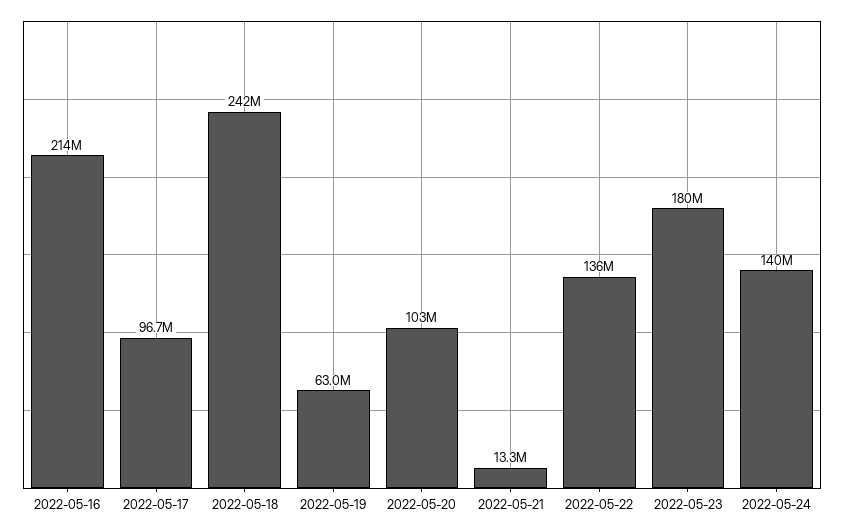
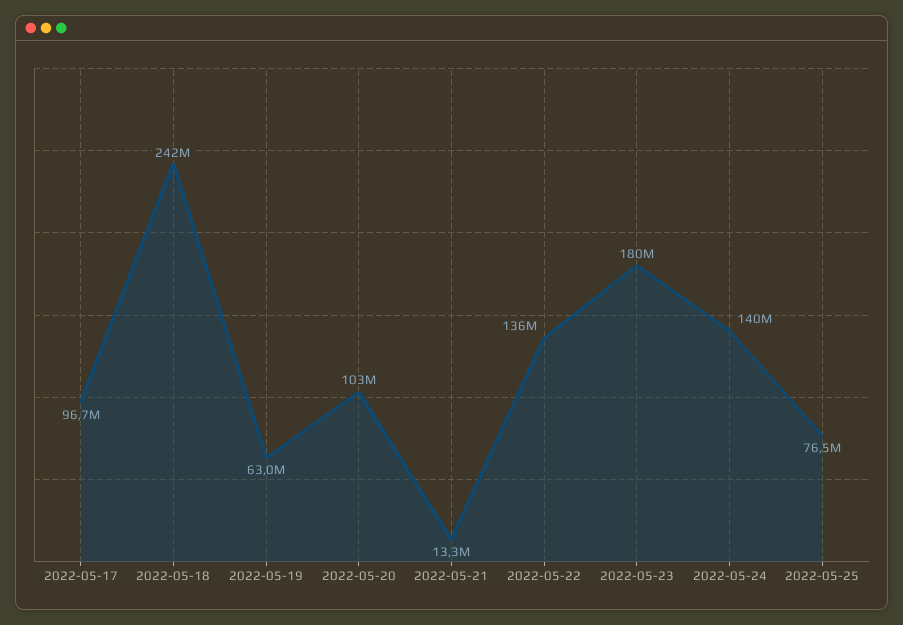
2022-05-16: 214000000 -> none
2022-05-25: none -> 76500000

